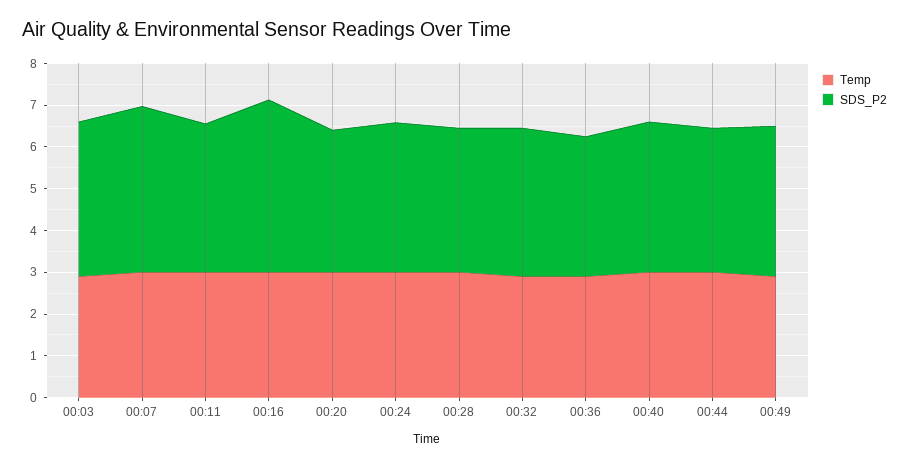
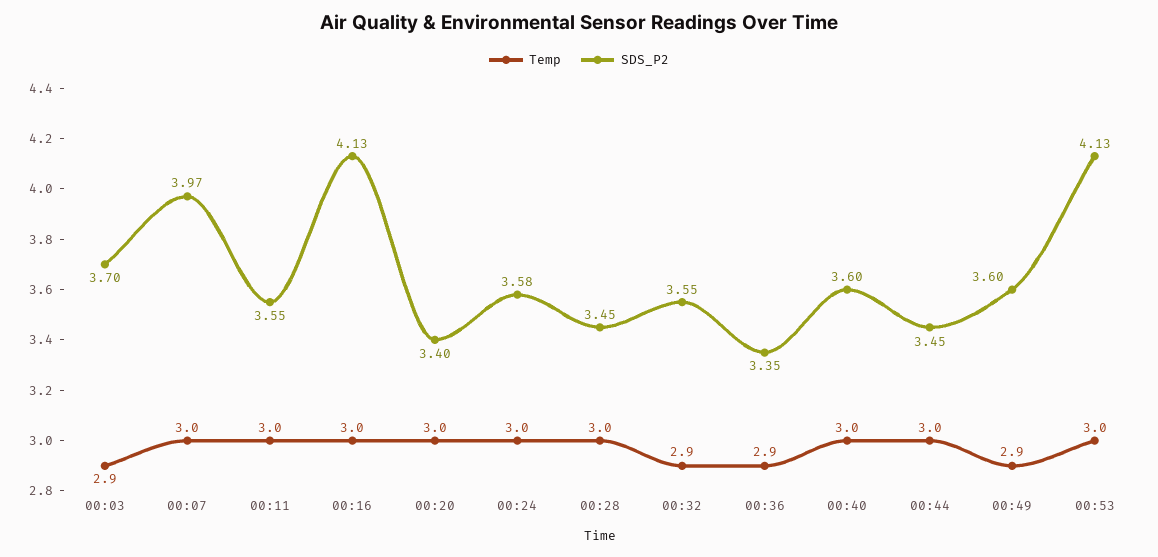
Temp, 00:53: none -> 3
SDS_P2, 00:53: none -> 4.13

